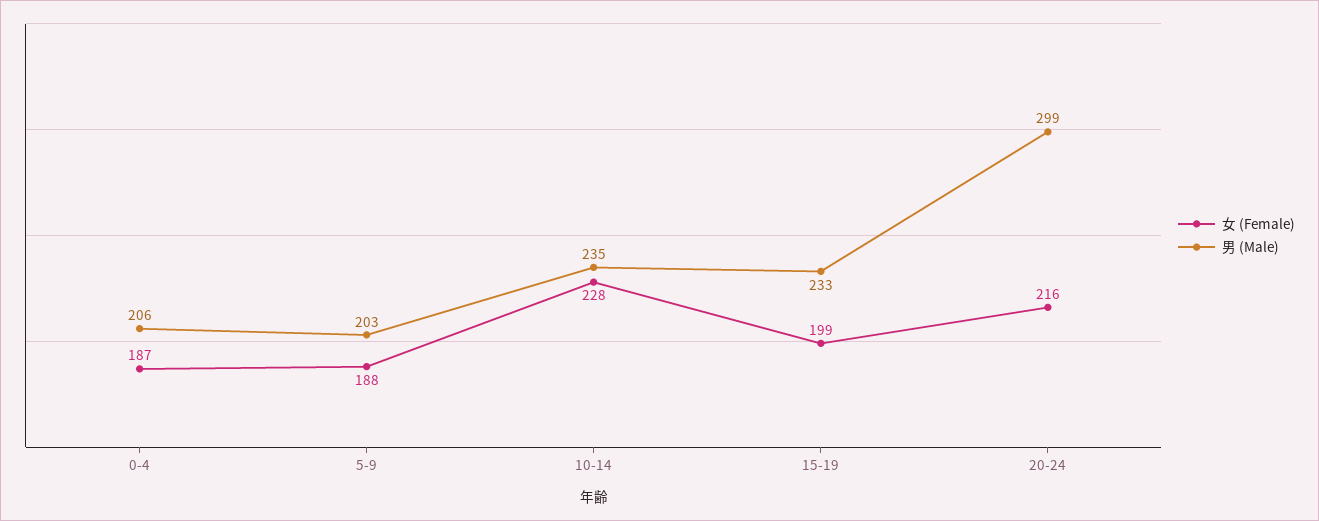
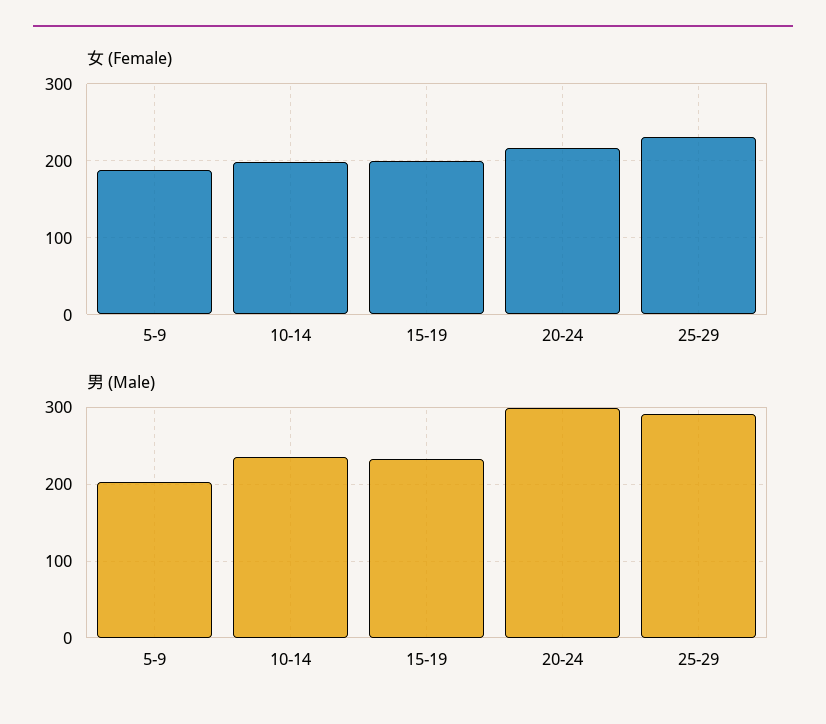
女 (Female), 0-4: 187 -> none
男 (Male), 0-4: 206 -> none
女 (Female), 10-14: 228 -> 200
女 (Female), 25-29: none -> 230
男 (Male), 25-29: none -> 290

